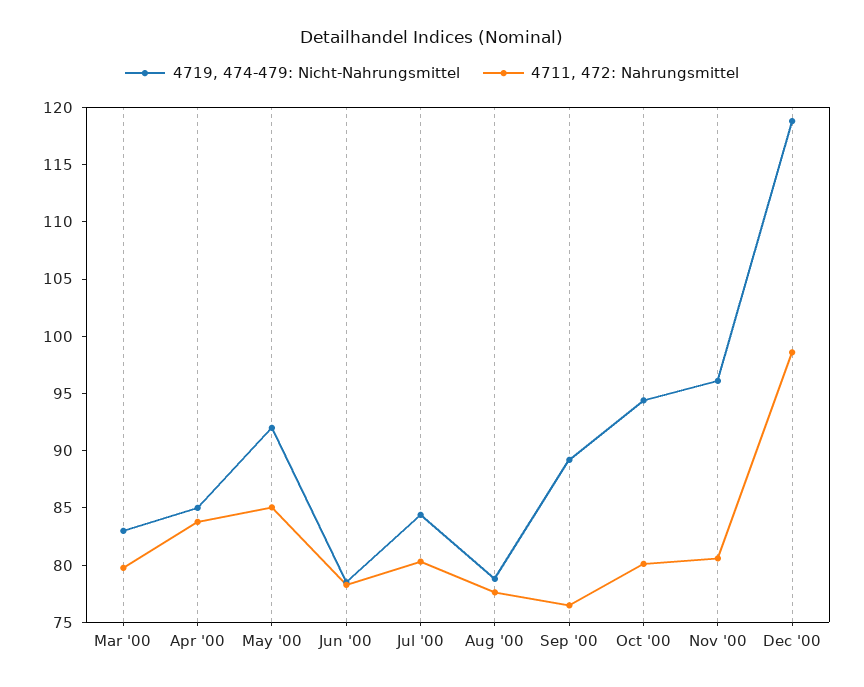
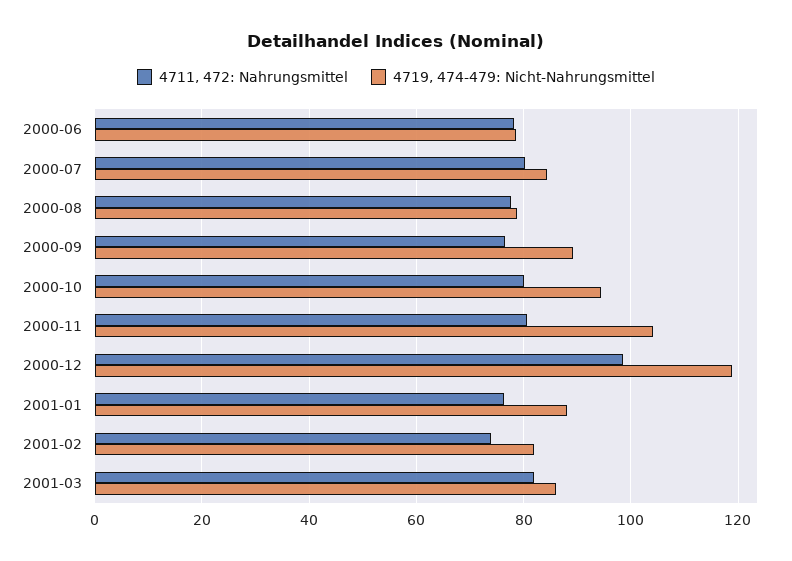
4719, 474-479: Nicht-Nahrungsmittel, Mar '00: 83 -> none
4711, 472: Nahrungsmittel, Mar '00: 80 -> none
4719, 474-479: Nicht-Nahrungsmittel, Apr '00: 85 -> none
4711, 472: Nahrungsmittel, Apr '00: 84 -> none
4719, 474-479: Nicht-Nahrungsmittel, May '00: 92 -> none
4711, 472: Nahrungsmittel, May '00: 85 -> none
4719, 474-479: Nicht-Nahrungsmittel, Nov '00: 96 -> 104
4711, 472: Nahrungsmittel, 2001-01: none -> 76
4719, 474-479: Nicht-Nahrungsmittel, 2001-01: none -> 88
4711, 472: Nahrungsmittel, 2001-02: none -> 74
4719, 474-479: Nicht-Nahrungsmittel, 2001-02: none -> 82
4711, 472: Nahrungsmittel, 2001-03: none -> 82
4719, 474-479: Nicht-Nahrungsmittel, 2001-03: none -> 86

